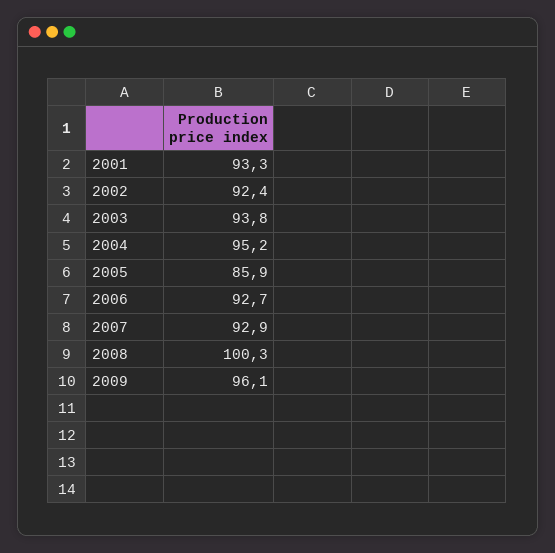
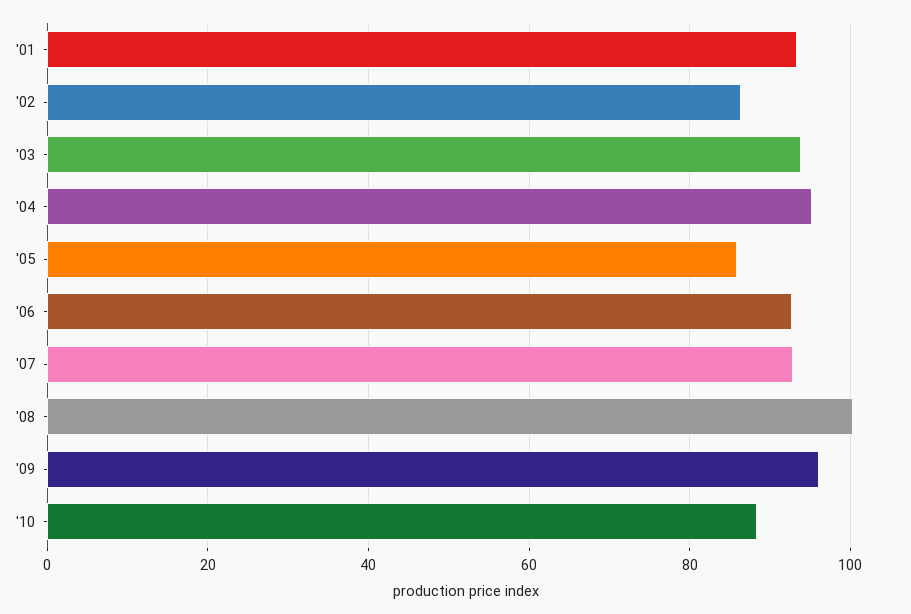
2002: 92.4 -> 86
'10: none -> 88

